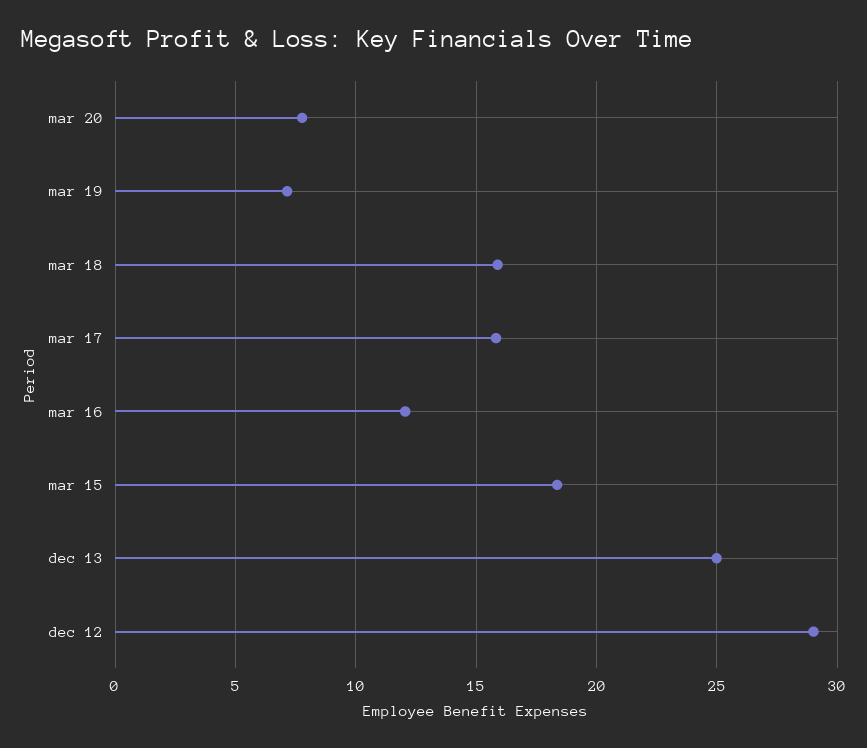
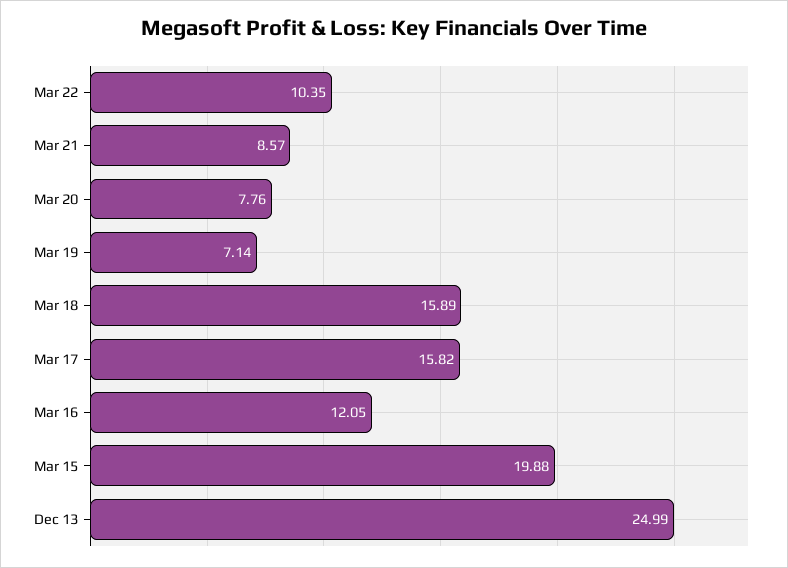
mar 15: 18.5 -> 19.88
dec 12: 29 -> none
Mar 22: none -> 10.35
Mar 21: none -> 8.57

